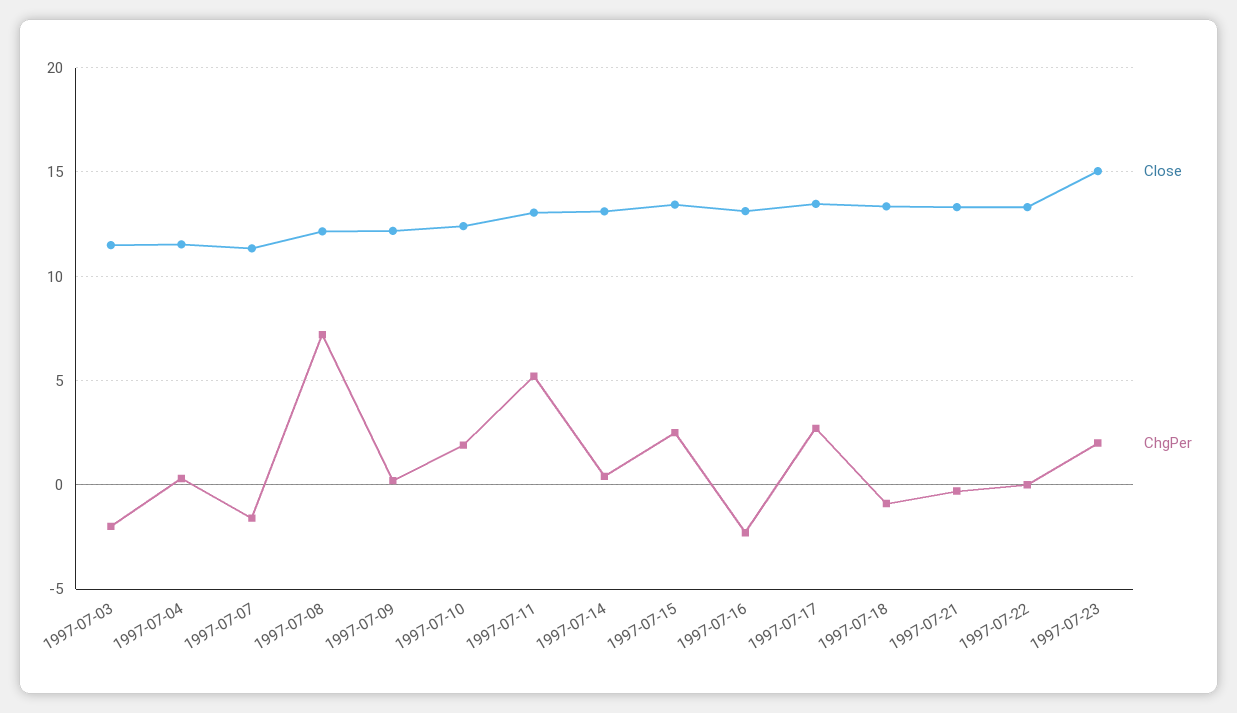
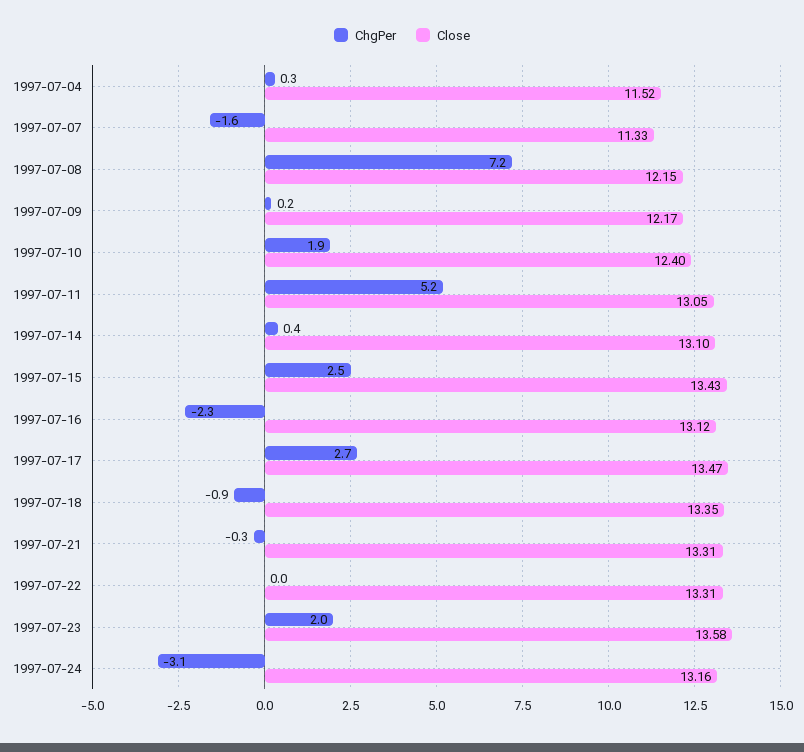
Close, 1997-07-03: 11.5 -> none
ChgPer, 1997-07-03: -2 -> none
Close, 1997-07-23: 15 -> 13.58
ChgPer, 1997-07-24: none -> -3.1
Close, 1997-07-24: none -> 13.16

